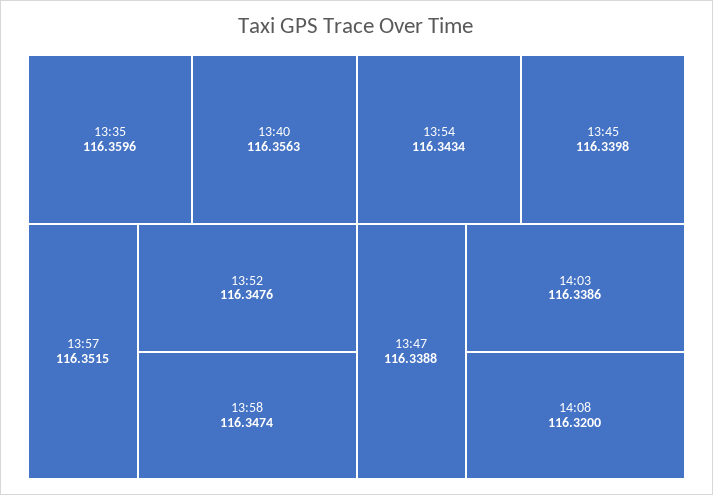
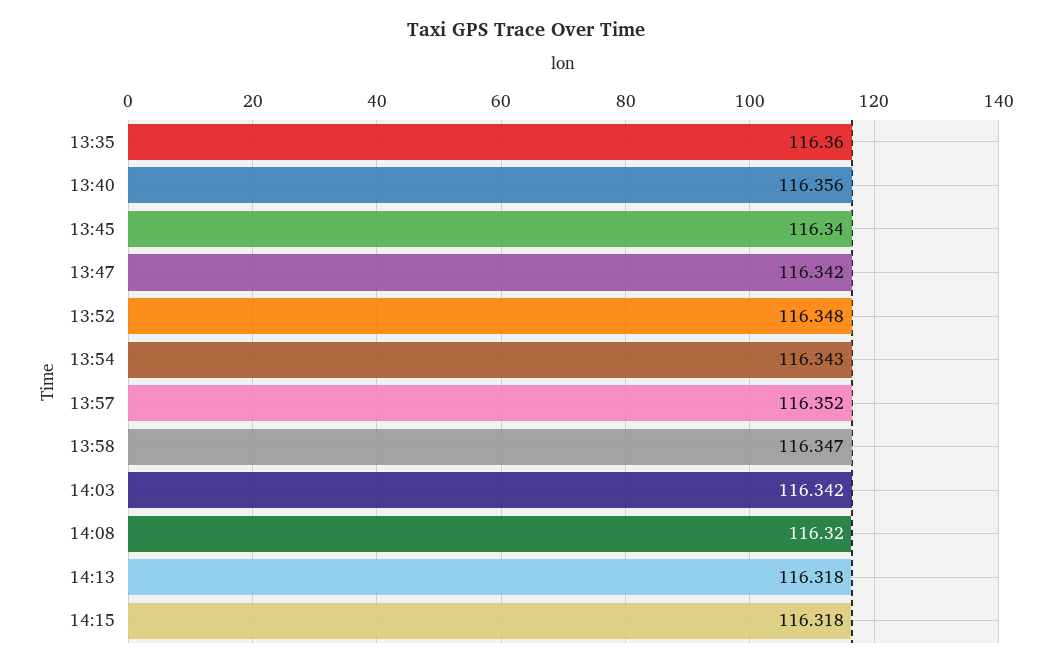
13:47: 116.3388 -> 116.342
14:03: 116.3386 -> 116.342
14:13: none -> 116.318
14:15: none -> 116.318

